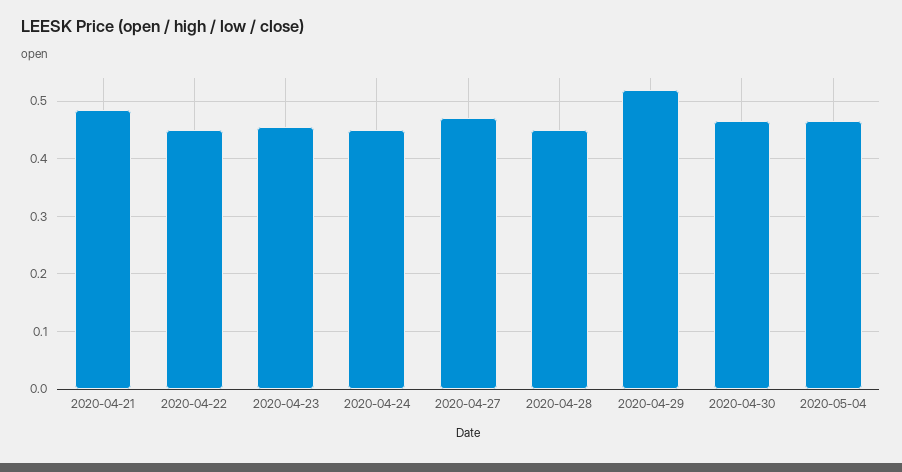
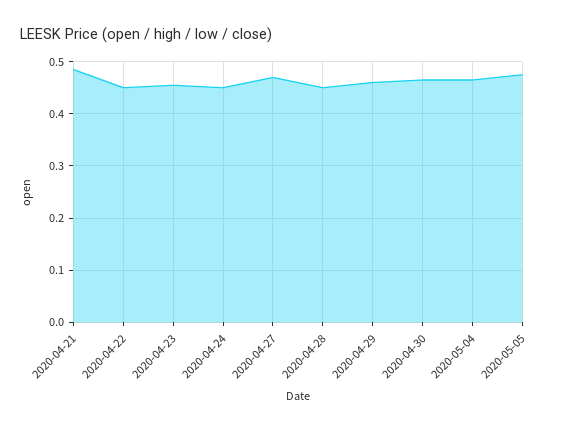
2020-04-29: 0.52 -> 0.46
2020-05-05: none -> 0.48

